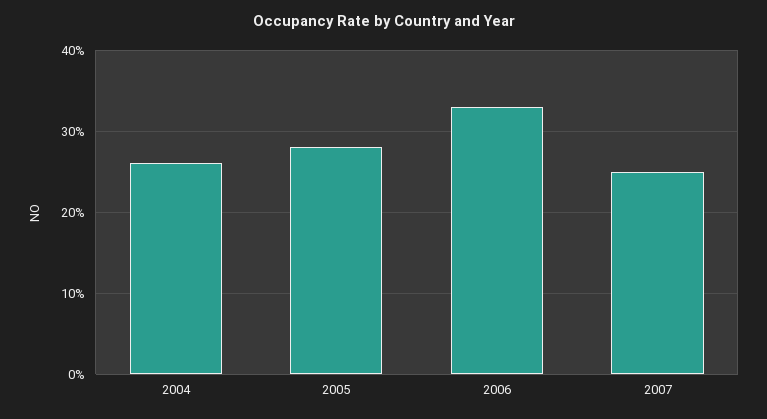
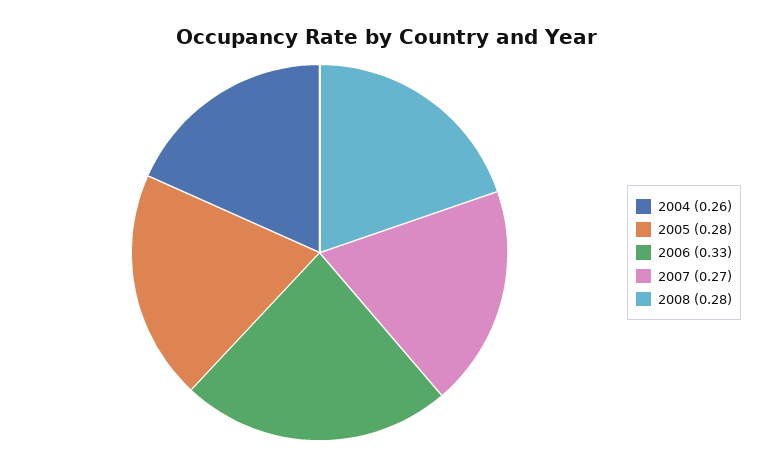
2007: 0.25 -> 0.27
2008: none -> 0.28

